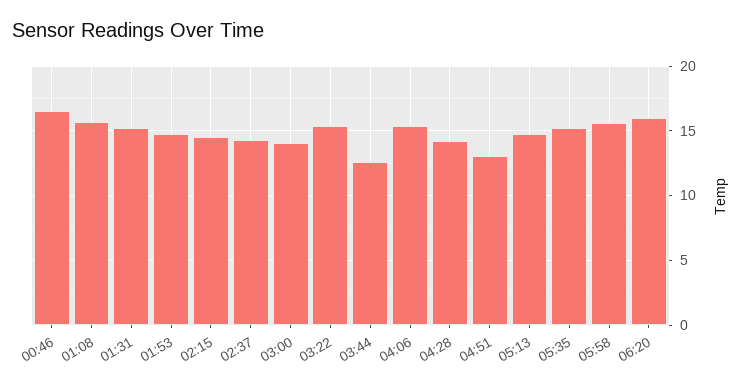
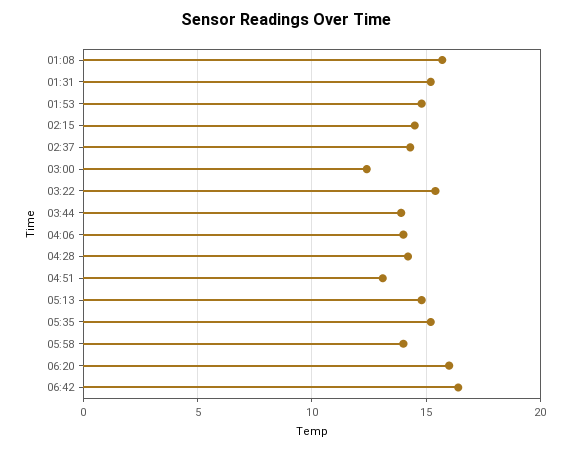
00:46: 16.5 -> none
03:00: 14 -> 12.5
03:44: 12.5 -> 14
04:06: 15.5 -> 14
05:58: 15.5 -> 14
06:42: none -> 16.5

